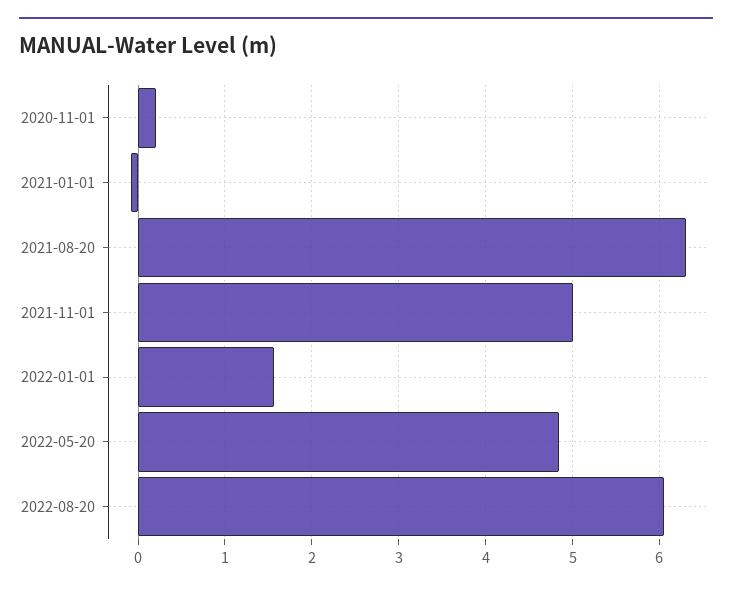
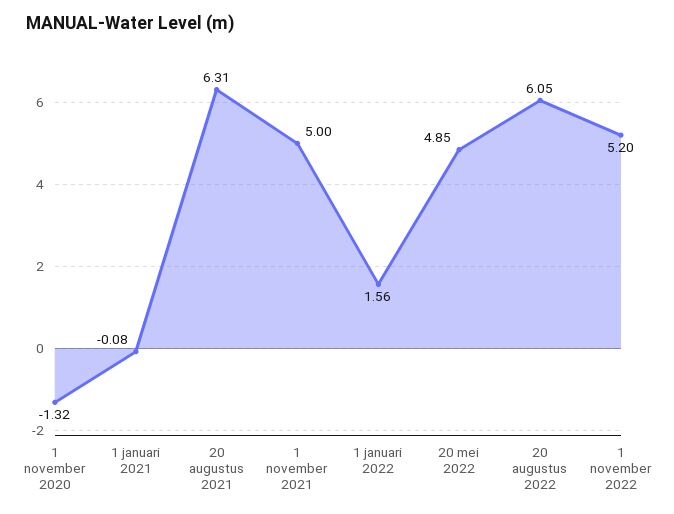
2020-11-01: 0.2 -> -1.32
1 november 2022: none -> 5.2

